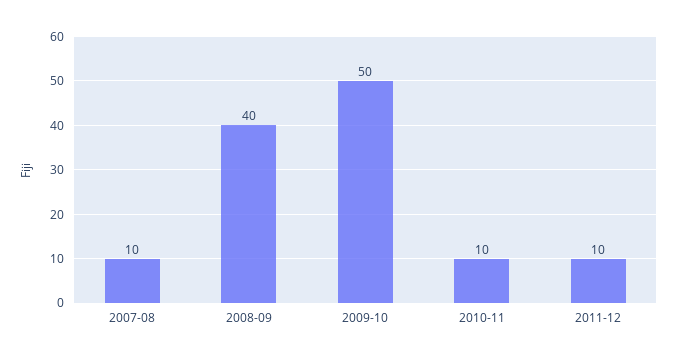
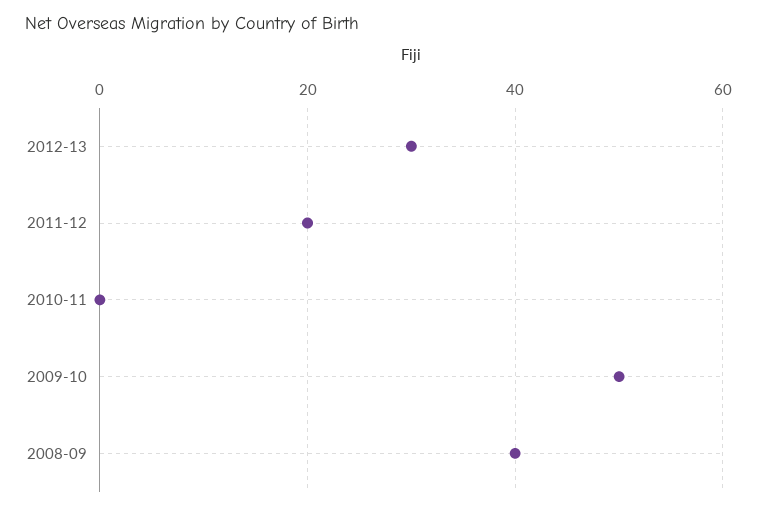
2007-08: 10 -> none
2010-11: 10 -> 0
2011-12: 10 -> 20
2012-13: none -> 30

